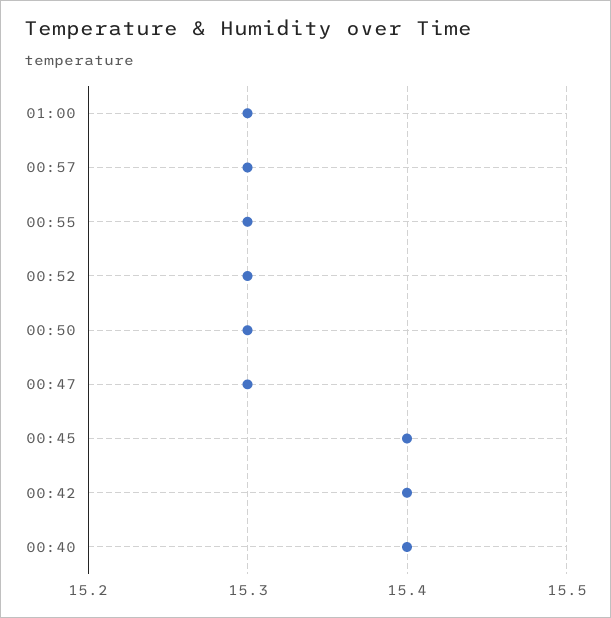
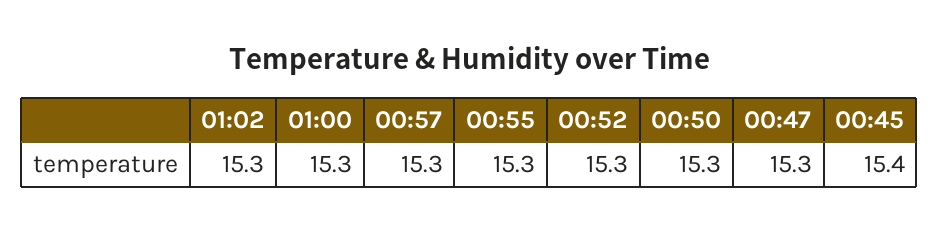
00:42: 15.4 -> none
00:40: 15.4 -> none
01:02: none -> 15.3

